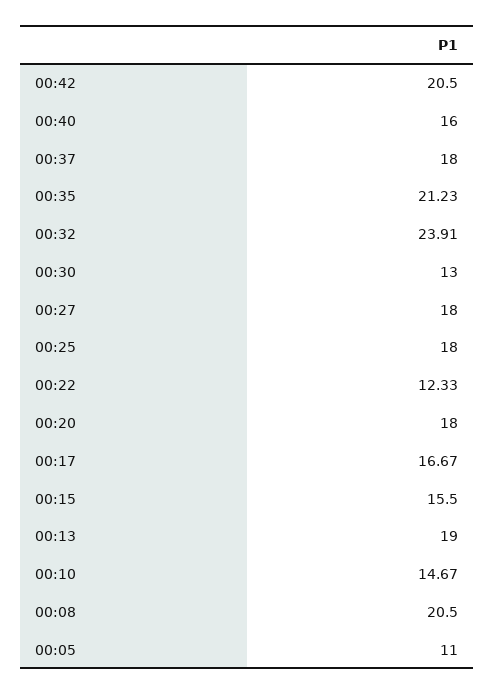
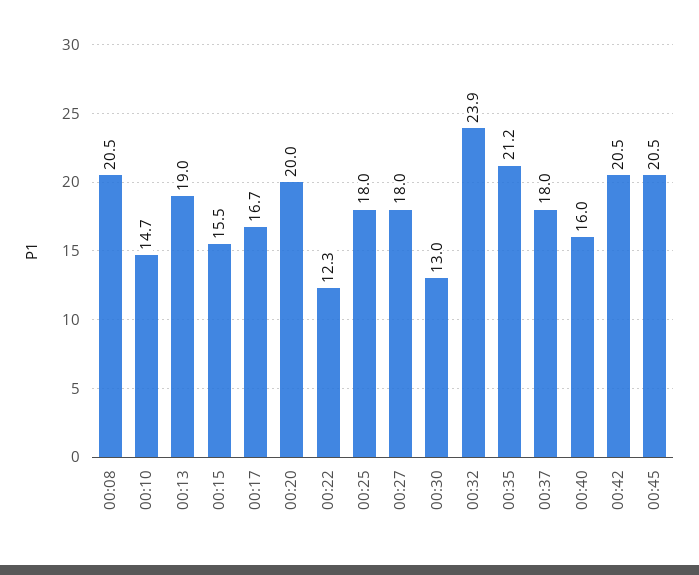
00:20: 18 -> 20
00:05: 11 -> none
00:45: none -> 20.5

